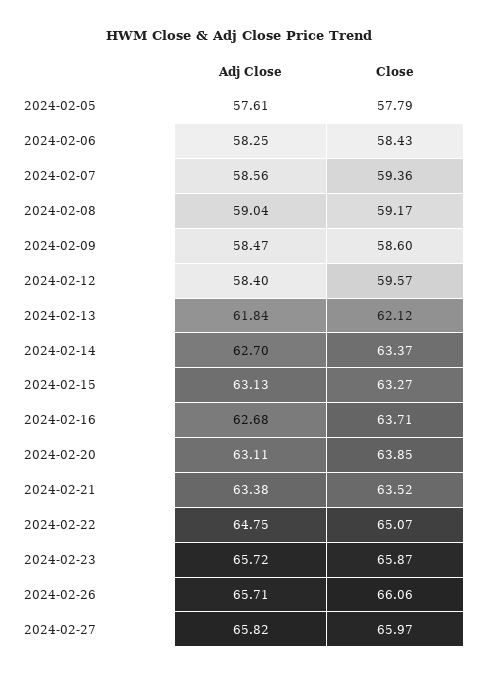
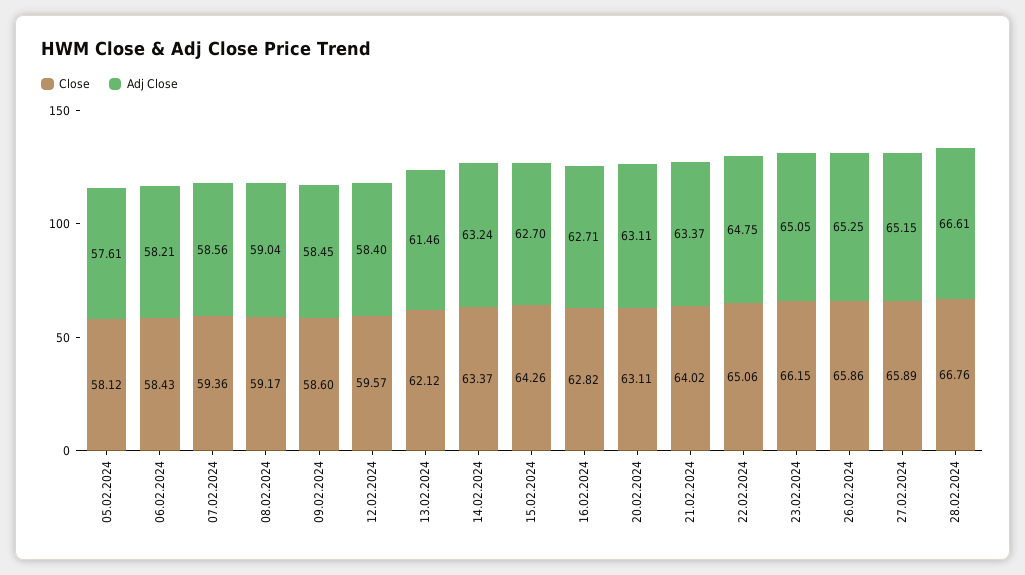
Close, 2024-02-05: 57.79 -> 58.12
Adj Close, 2024-02-06: 58.25 -> 58.21
Adj Close, 2024-02-09: 58.47 -> 58.45
Adj Close, 2024-02-13: 61.84 -> 61.46
Adj Close, 2024-02-14: 62.7 -> 63.24
Adj Close, 2024-02-15: 63.13 -> 62.7
Close, 2024-02-15: 63.27 -> 64.26
Adj Close, 2024-02-16: 62.68 -> 62.71
Close, 2024-02-16: 63.71 -> 62.82
Close, 2024-02-20: 63.85 -> 63.11
Adj Close, 2024-02-21: 63.38 -> 63.37
Close, 2024-02-21: 63.52 -> 64.02
Close, 2024-02-22: 65.07 -> 65.06
Adj Close, 2024-02-23: 65.72 -> 65.05
Close, 2024-02-23: 65.87 -> 66.15
Adj Close, 2024-02-26: 65.71 -> 65.25
Close, 2024-02-26: 66.06 -> 65.86
Adj Close, 2024-02-27: 65.82 -> 65.15
Close, 2024-02-27: 65.97 -> 65.89
Close, 28.02.2024: none -> 66.76
Adj Close, 28.02.2024: none -> 66.61

